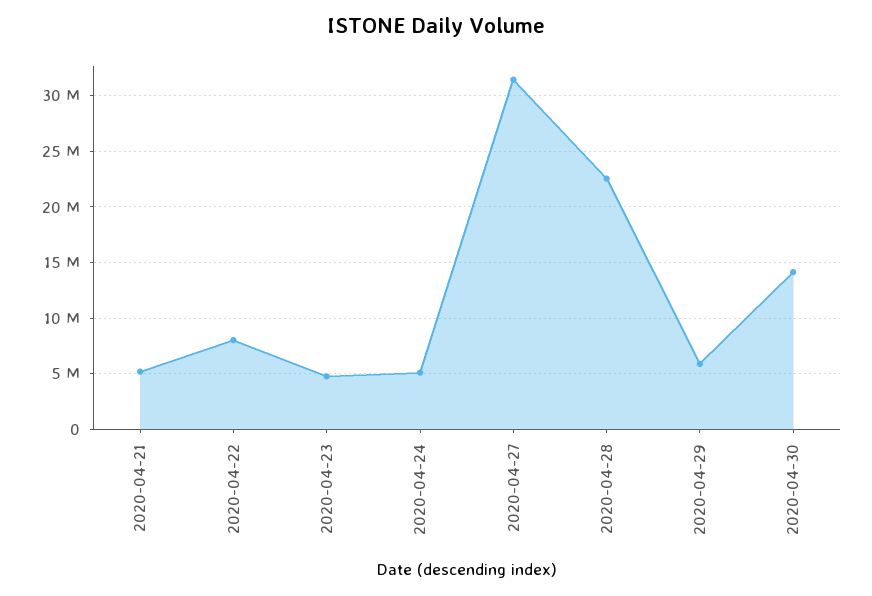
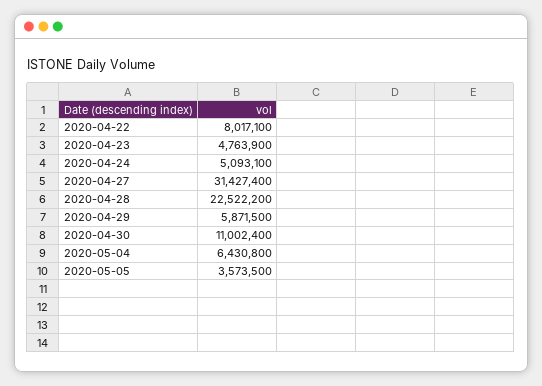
2020-04-21: 5000000 -> none
2020-04-30: 14000000 -> 11002400
2020-05-04: none -> 6430800
2020-05-05: none -> 3573500

